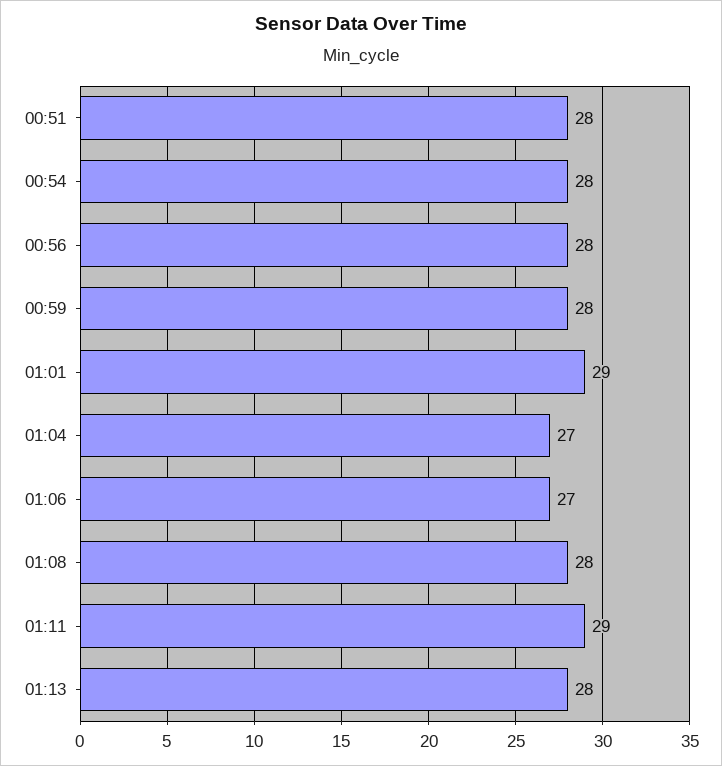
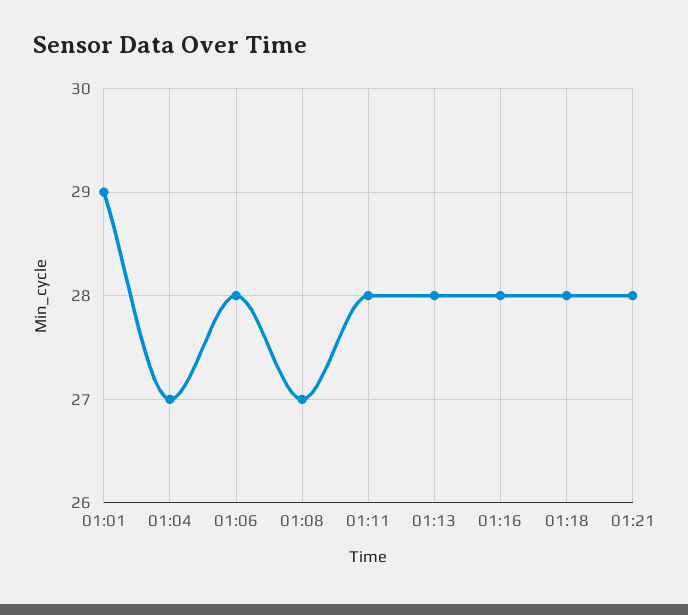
00:51: 28 -> none
00:54: 28 -> none
00:56: 28 -> none
00:59: 28 -> none
01:06: 27 -> 28
01:08: 28 -> 27
01:11: 29 -> 28
01:16: none -> 28
01:18: none -> 28
01:21: none -> 28

